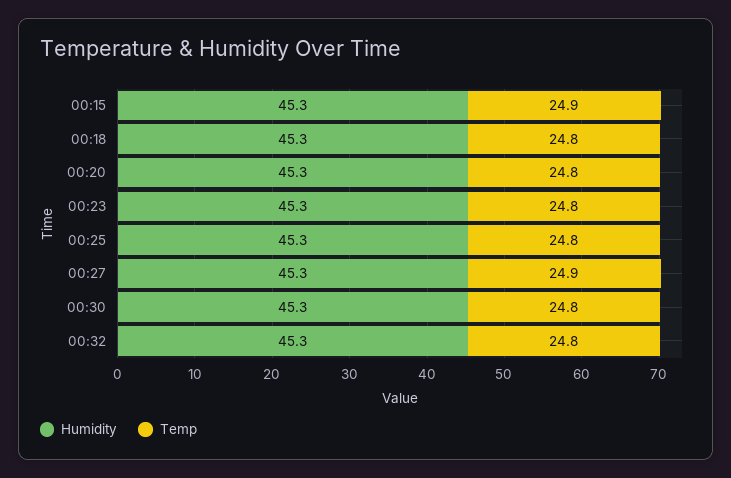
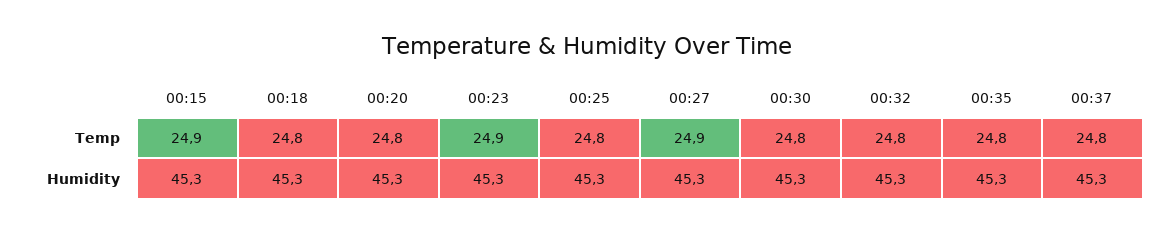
Temp, 00:23: 24.8 -> 24.9
Temp, 00:35: none -> 24.8
Temp, 00:37: none -> 24.8
Humidity, 00:35: none -> 45.3
Humidity, 00:37: none -> 45.3

